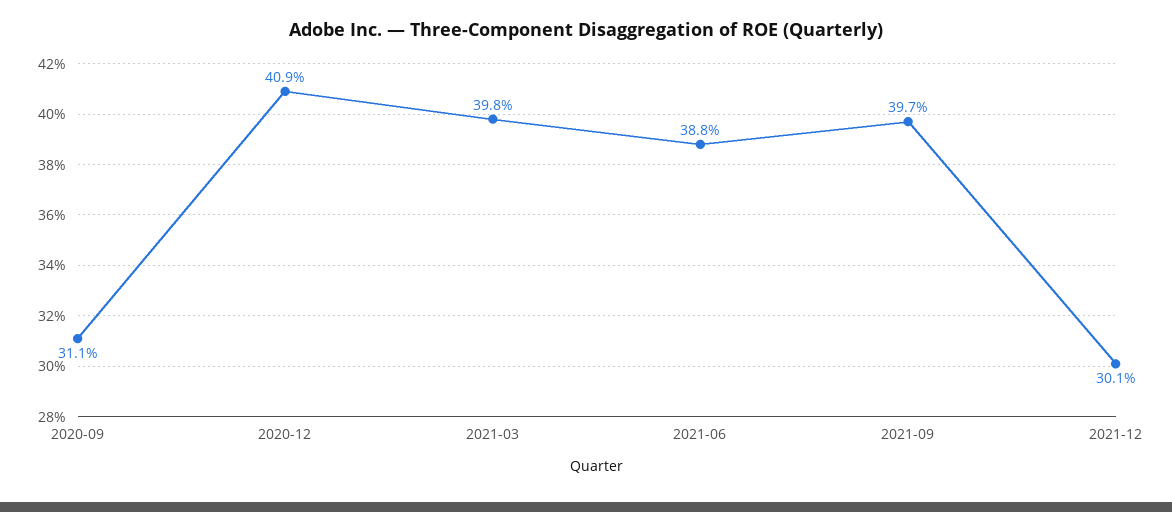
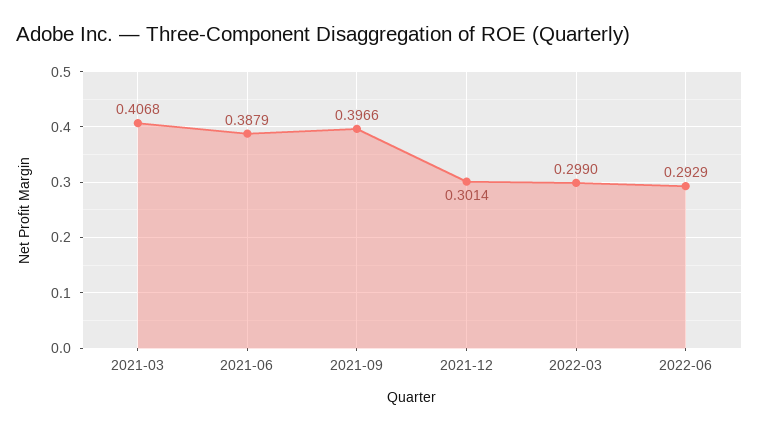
2020-09: 0.311 -> none
2020-12: 0.409 -> none
2021-03: 0.398 -> 0.4068
2022-03: none -> 0.299
2022-06: none -> 0.2929

